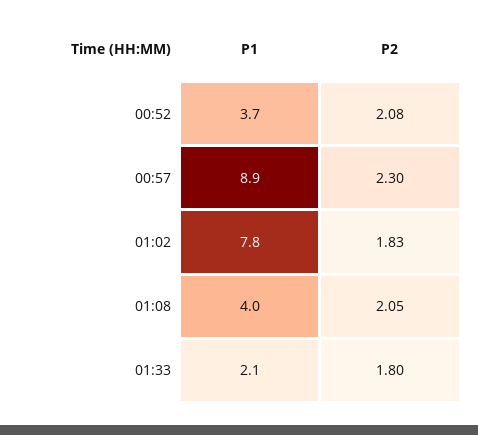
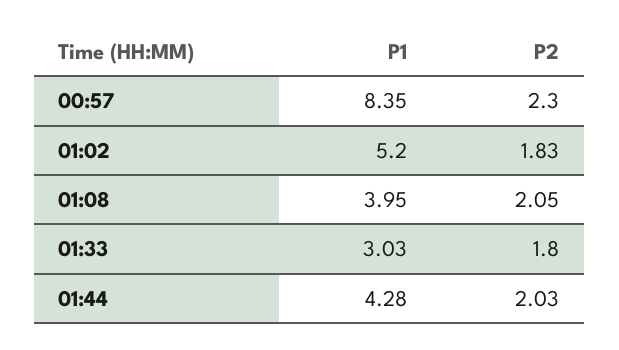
P1, 00:52: 3.7 -> none
P2, 00:52: 2.08 -> none
P1, 00:57: 8.9 -> 8.35
P1, 01:02: 7.8 -> 5.2
P1, 01:33: 2.1 -> 3.03
P1, 01:44: none -> 4.28
P2, 01:44: none -> 2.03

